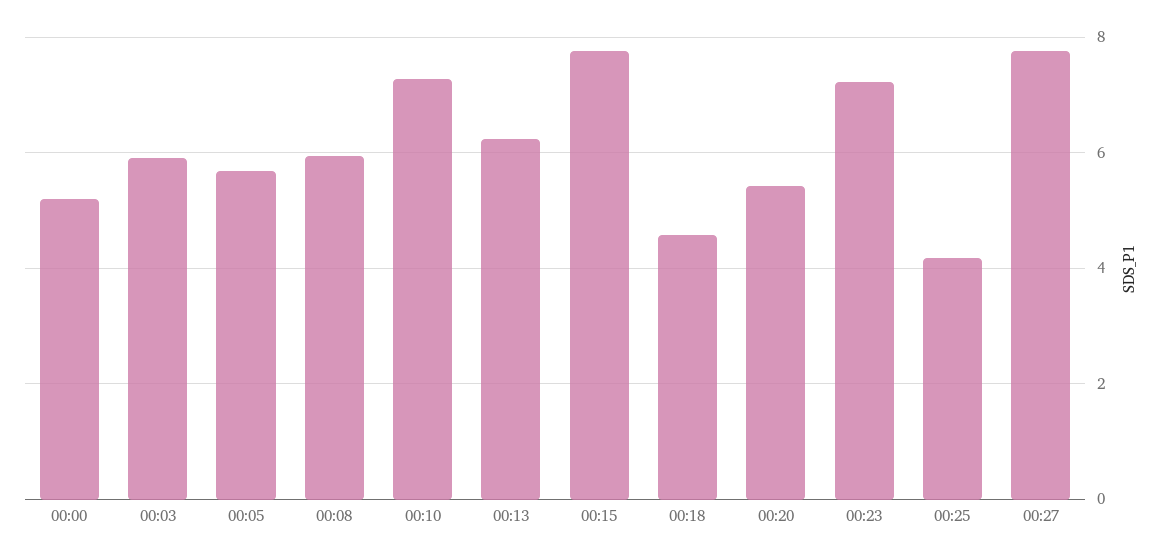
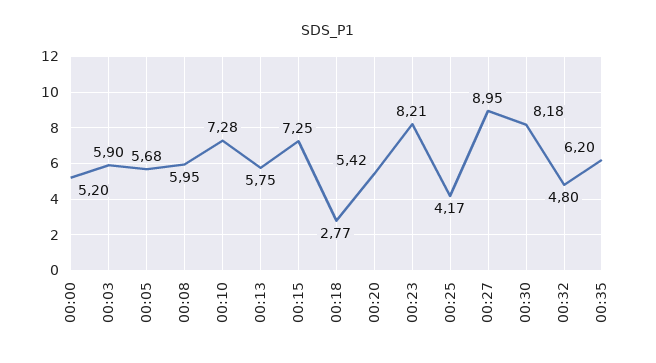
00:13: 6.2 -> 5.75
00:15: 7.8 -> 7.25
00:18: 4.6 -> 2.77
00:23: 7.2 -> 8.21
00:27: 7.8 -> 8.95
00:30: none -> 8.18
00:32: none -> 4.8
00:35: none -> 6.2

